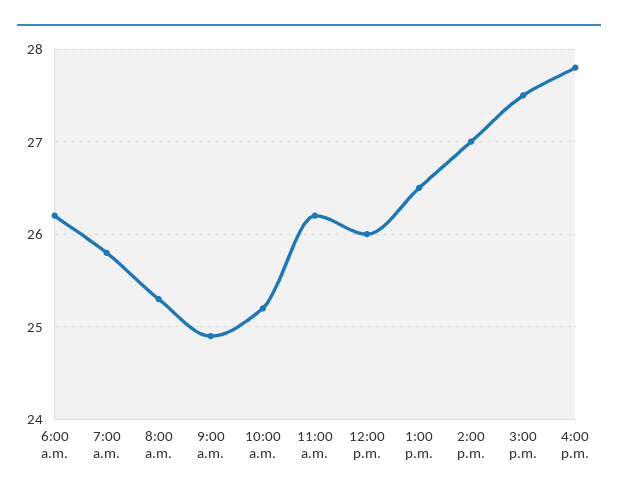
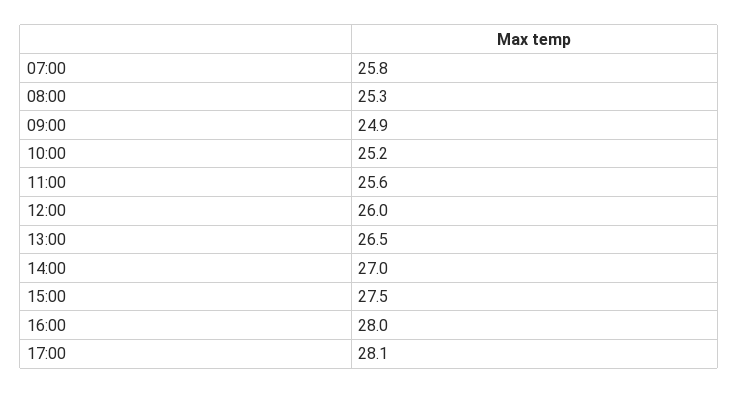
6:00 a.m.: 26.2 -> none
11:00 a.m.: 26.2 -> 25.6
4:00 p.m.: 27.8 -> 28
17:00: none -> 28.1

